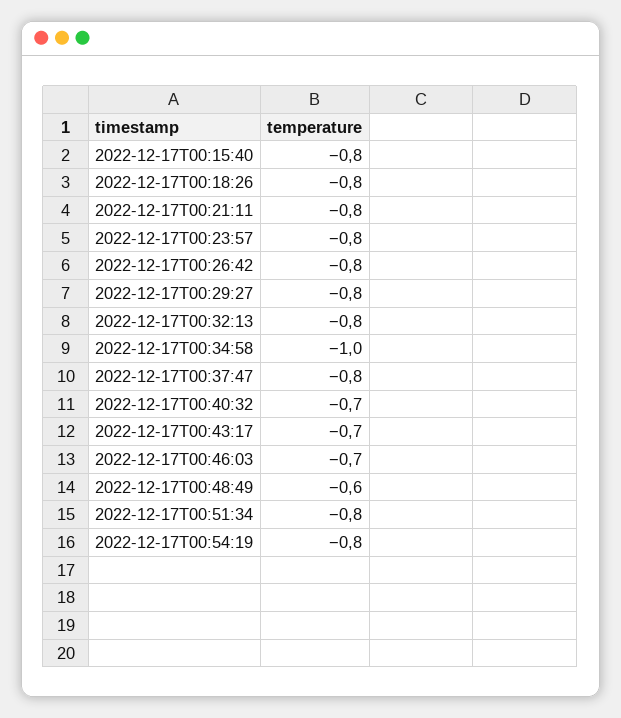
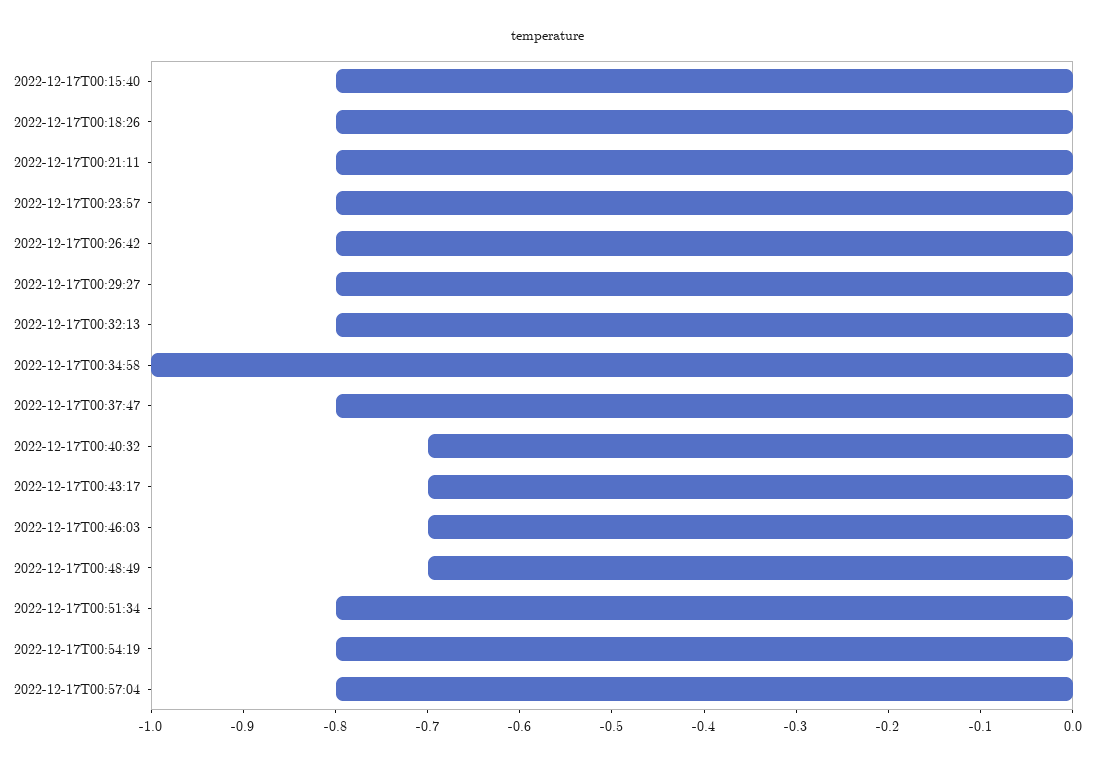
2022-12-17T00:48:49: -0.6 -> -0.7
2022-12-17T00:57:04: none -> -0.8

